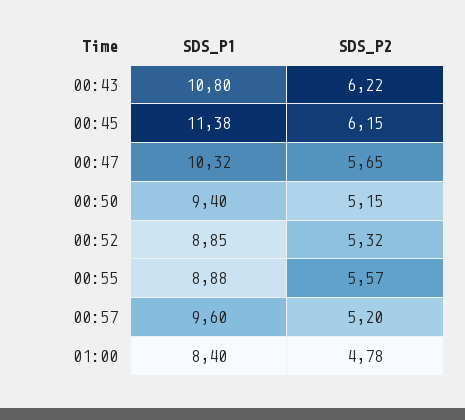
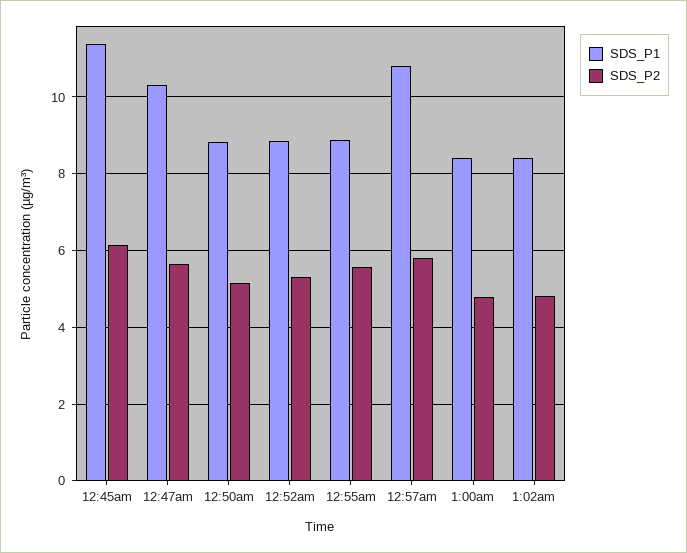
SDS_P1, 00:43: 10.8 -> none
SDS_P2, 00:43: 6.22 -> none
SDS_P1, 00:50: 9.4 -> 8.8
SDS_P1, 00:57: 9.6 -> 10.8
SDS_P2, 00:57: 5.2 -> 5.8
SDS_P1, 1:02am: none -> 8.4
SDS_P2, 1:02am: none -> 4.8

